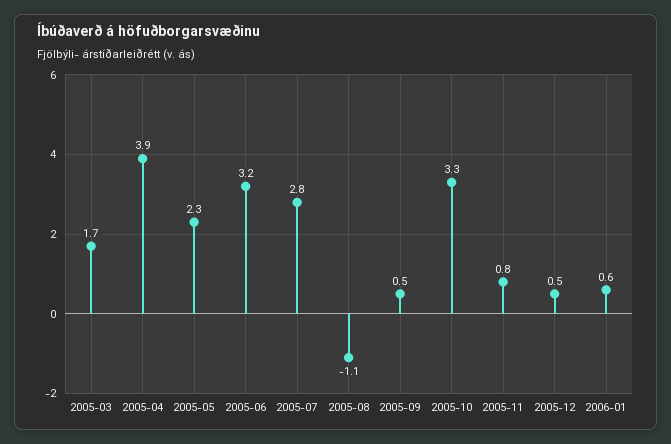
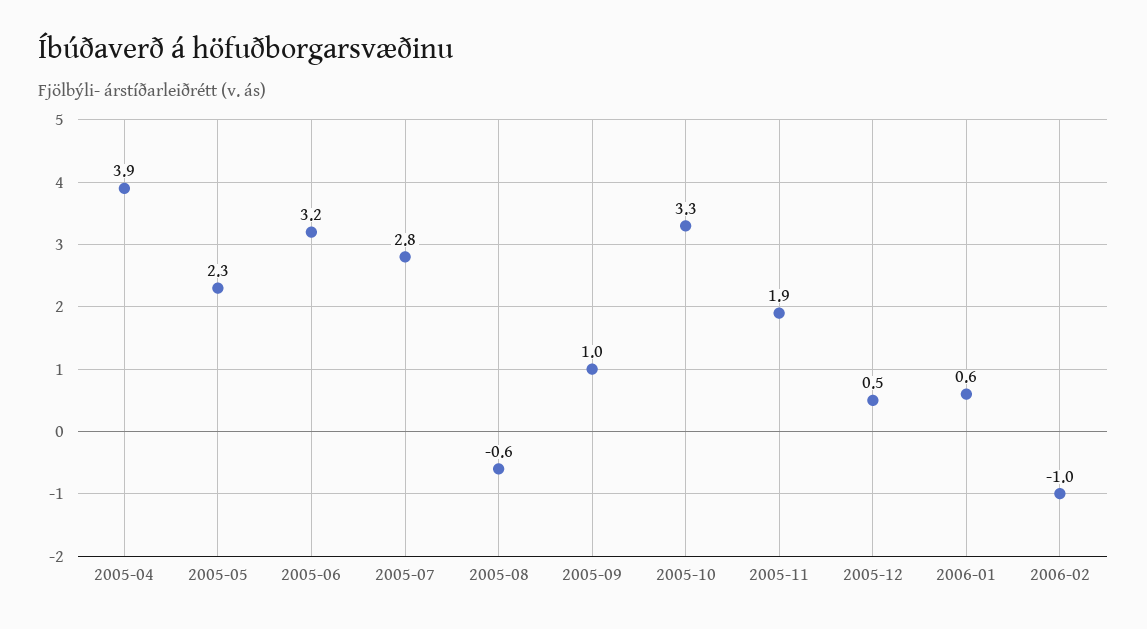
2005-03: 1.7 -> none
2005-08: -1.1 -> -0.6
2005-09: 0.5 -> 1
2005-11: 0.8 -> 1.9
2006-02: none -> -1

